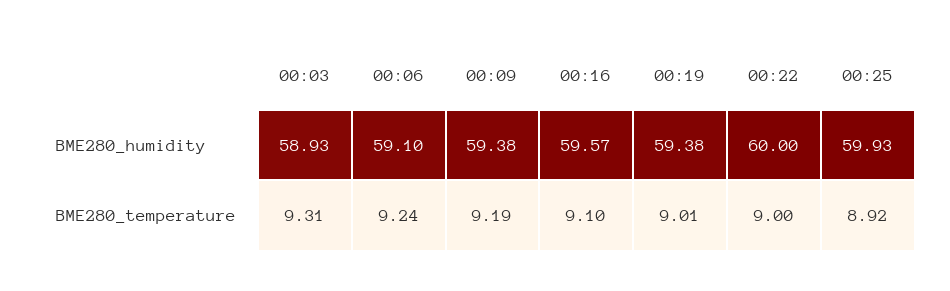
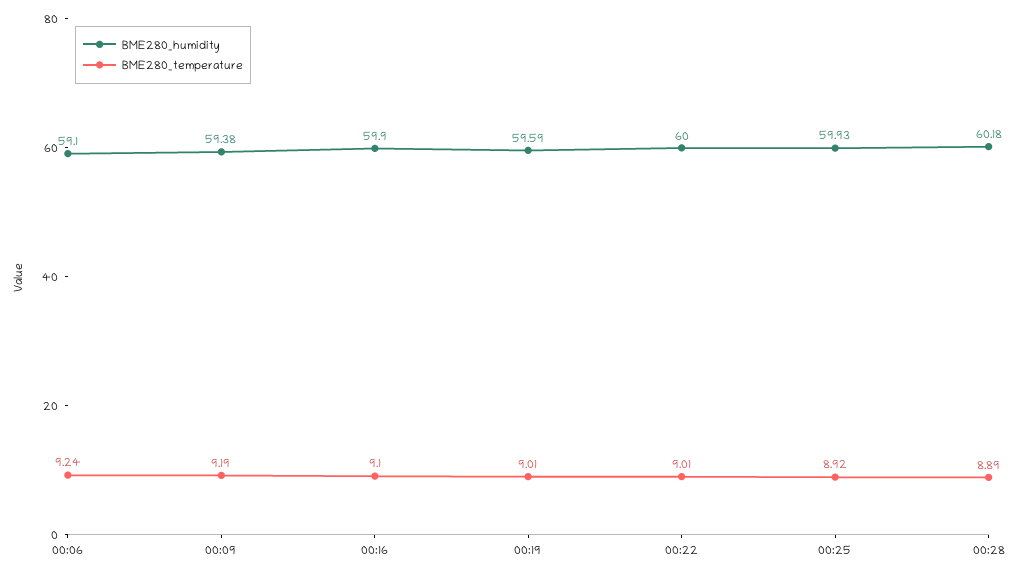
BME280_humidity, 00:03: 58.93 -> none
BME280_humidity, 00:16: 59.57 -> 59.9
BME280_humidity, 00:19: 59.38 -> 59.59
BME280_temperature, 00:03: 9.31 -> none
BME280_temperature, 00:22: 9 -> 9.01
BME280_humidity, 00:28: none -> 60.18
BME280_temperature, 00:28: none -> 8.89

